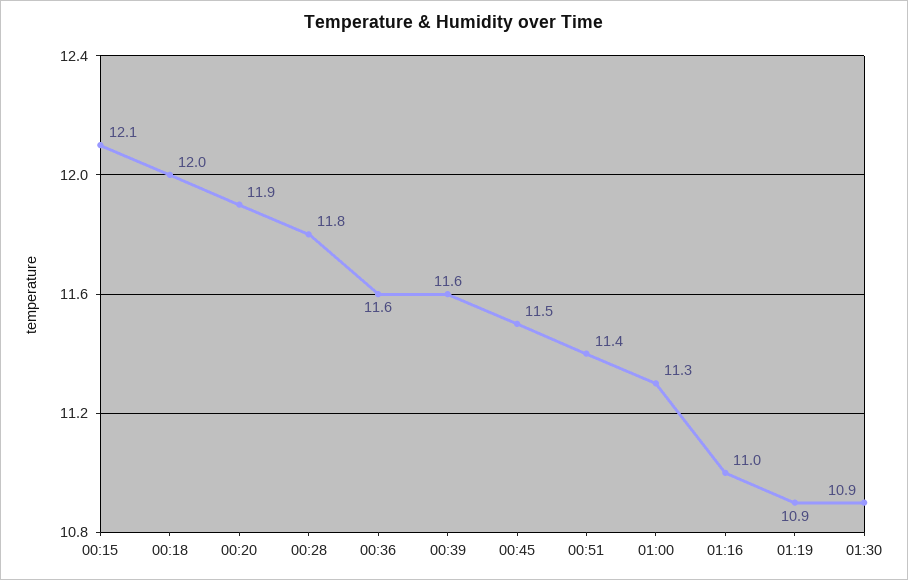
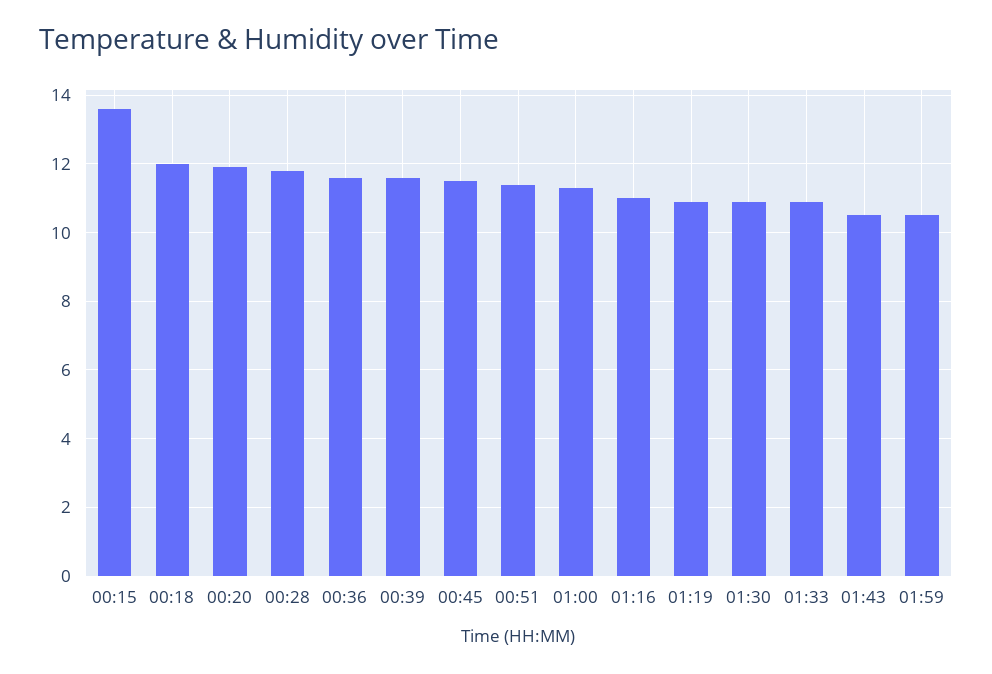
00:15: 12.1 -> 13.5
01:33: none -> 11
01:43: none -> 10.5
01:59: none -> 10.5

